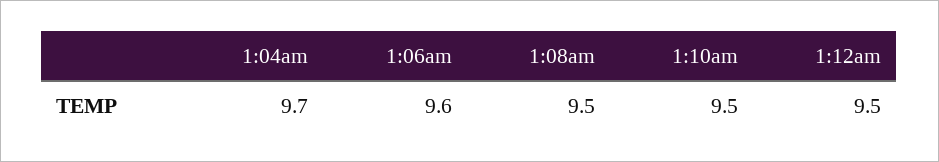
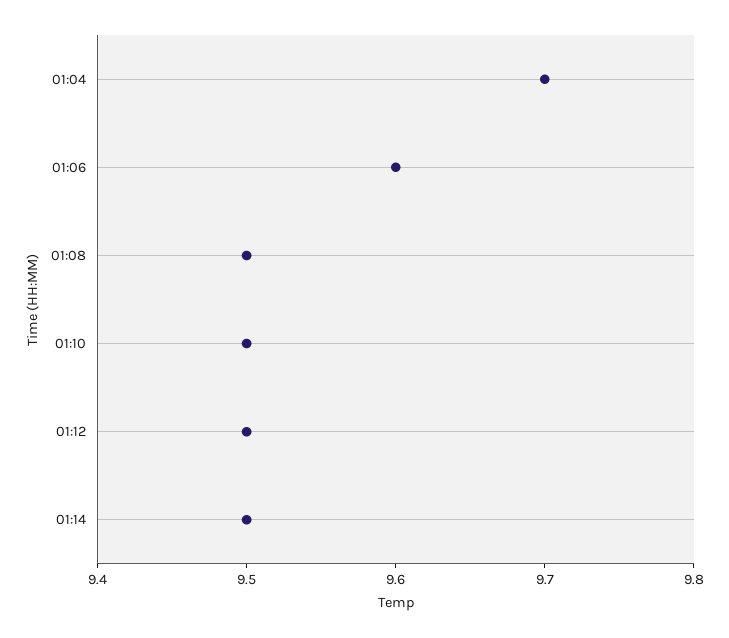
01:14: none -> 9.5

